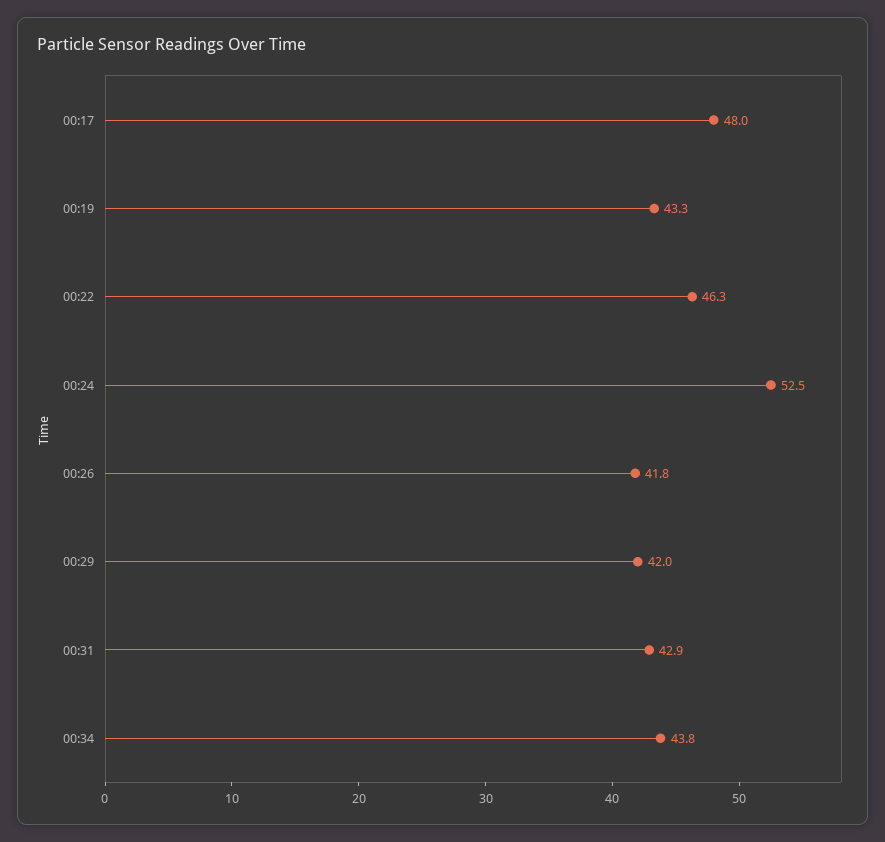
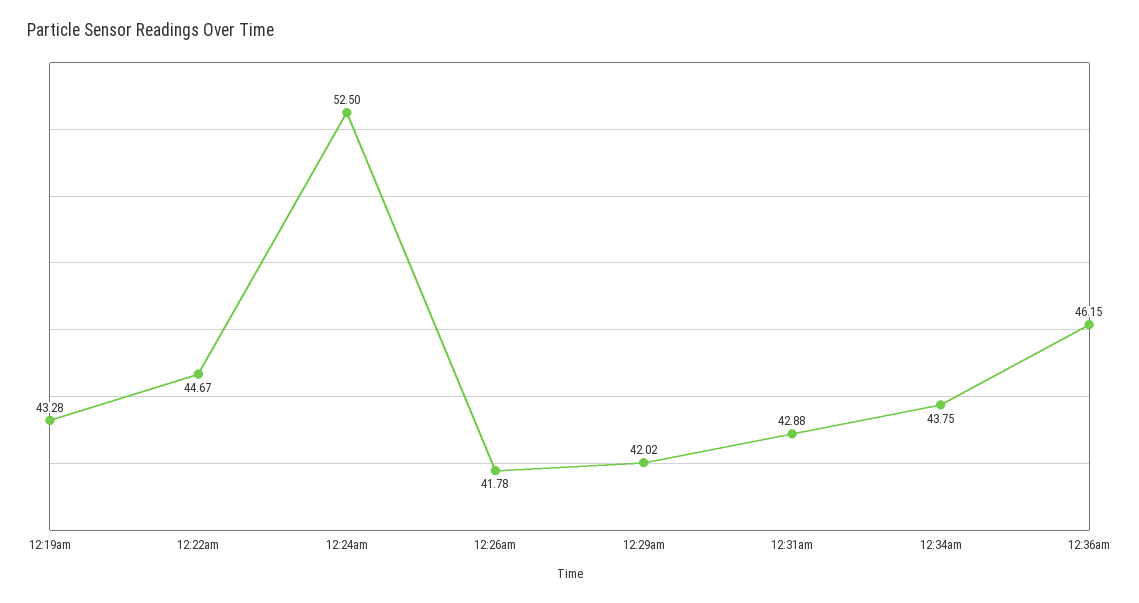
00:17: 48 -> none
00:22: 46.3 -> 44.67
12:36am: none -> 46.15

